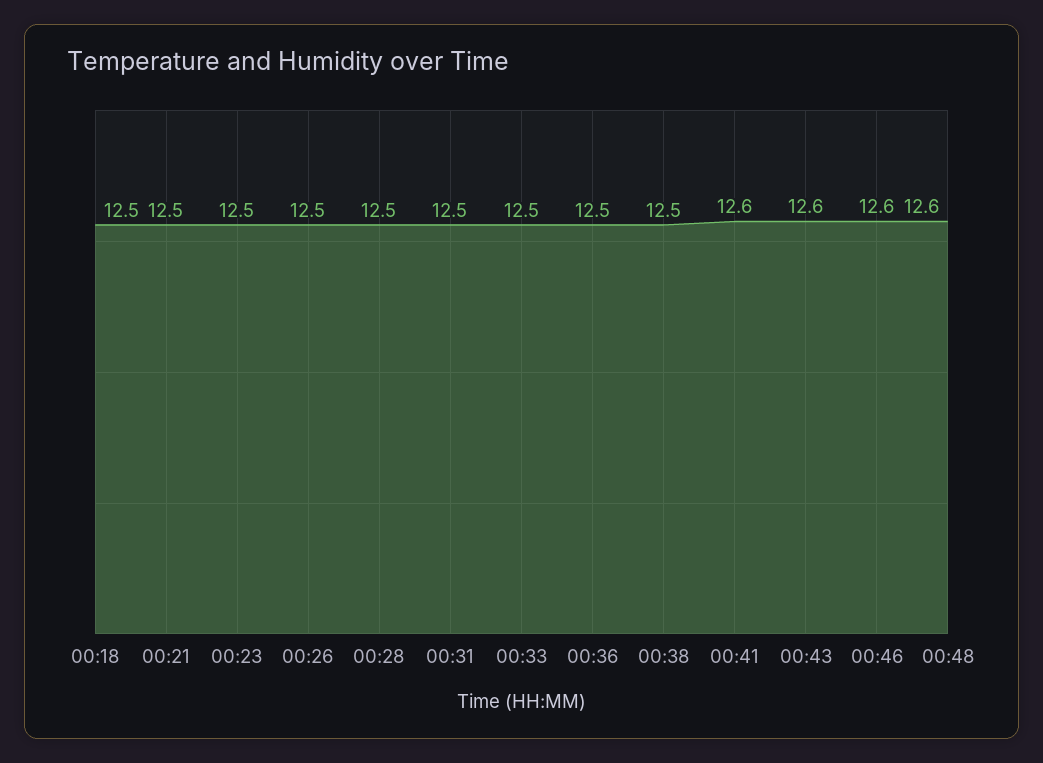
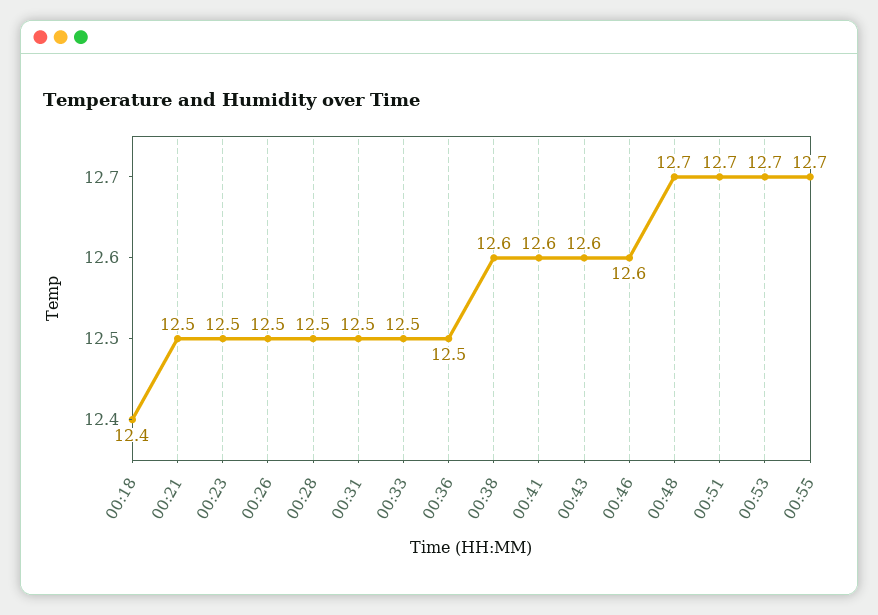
00:18: 12.5 -> 12.4
00:38: 12.5 -> 12.6
00:48: 12.6 -> 12.7
00:51: none -> 12.7
00:53: none -> 12.7
00:55: none -> 12.7

